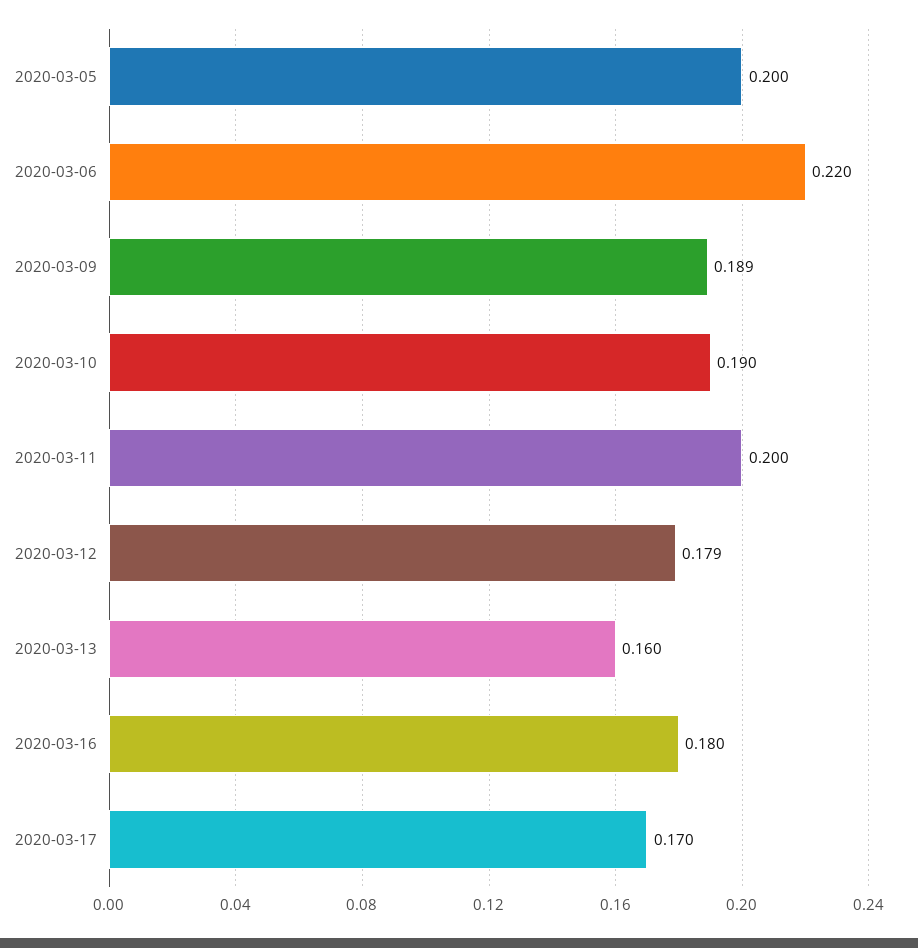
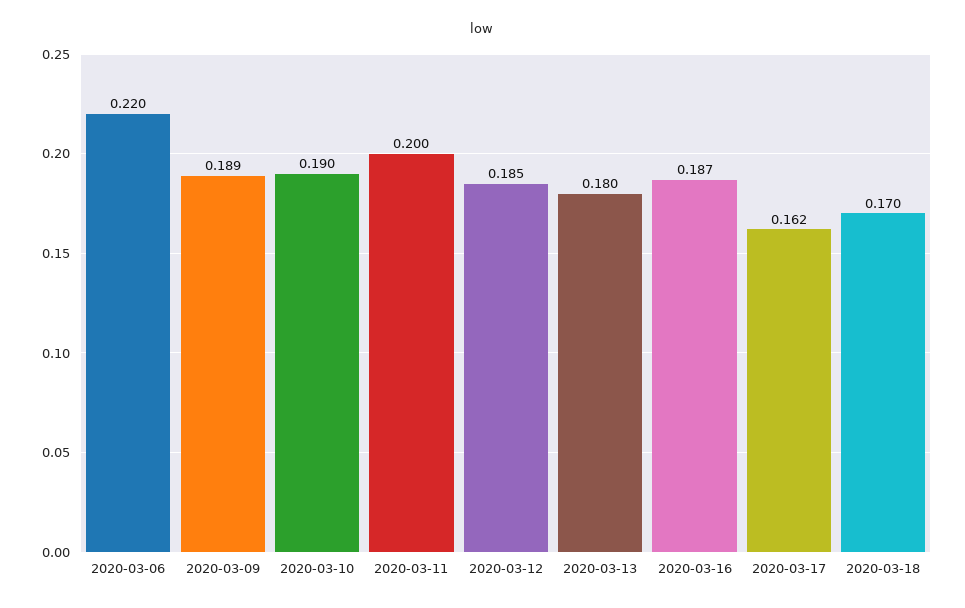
2020-03-05: 0.2 -> none
2020-03-12: 0.179 -> 0.185
2020-03-13: 0.16 -> 0.18
2020-03-16: 0.18 -> 0.187
2020-03-17: 0.17 -> 0.162
2020-03-18: none -> 0.17

